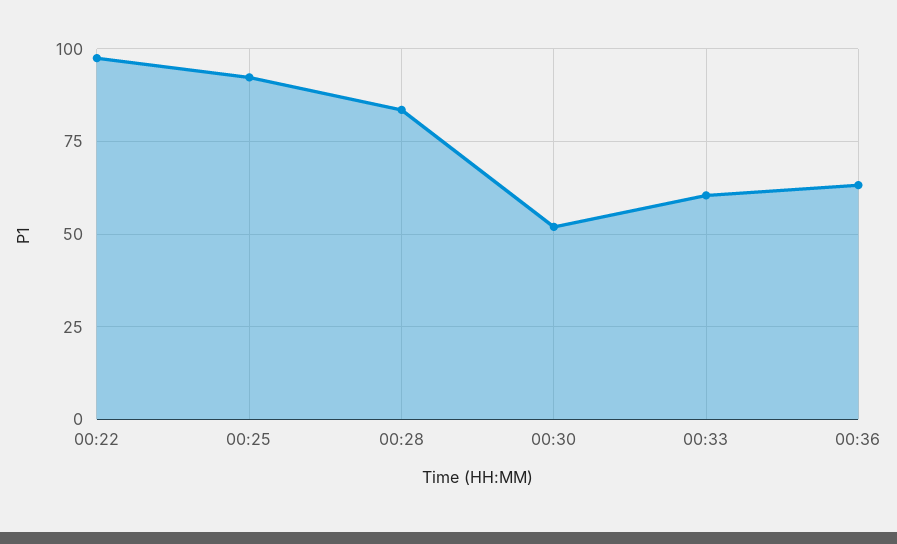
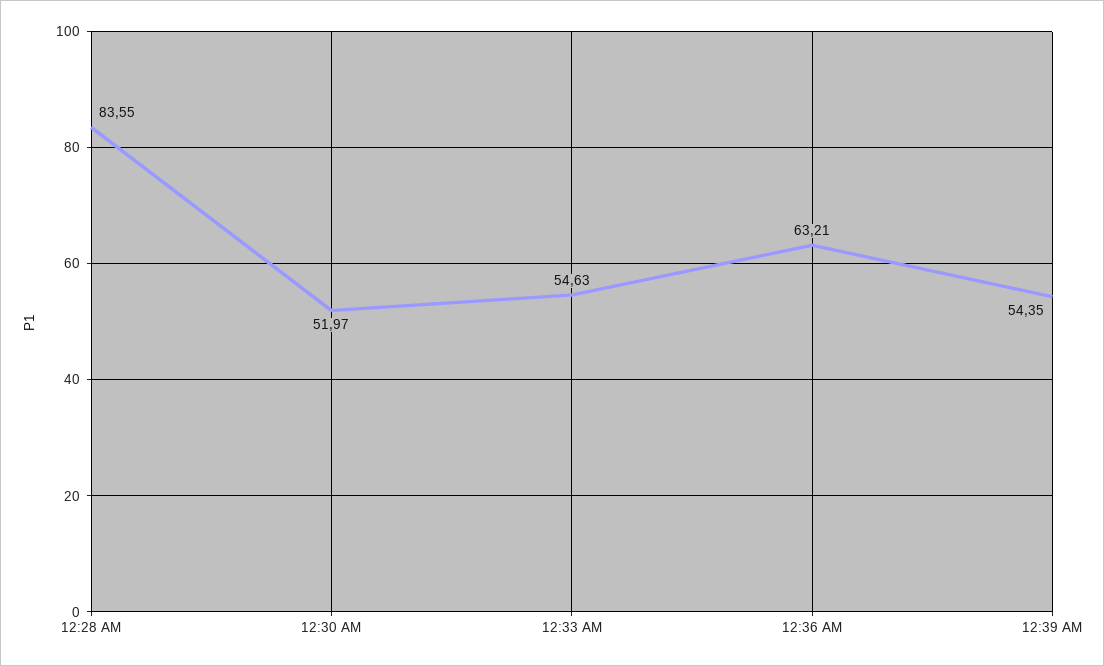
00:22: 97.5 -> none
00:25: 92.5 -> none
00:33: 60 -> 54.63
12:39 AM: none -> 54.35

